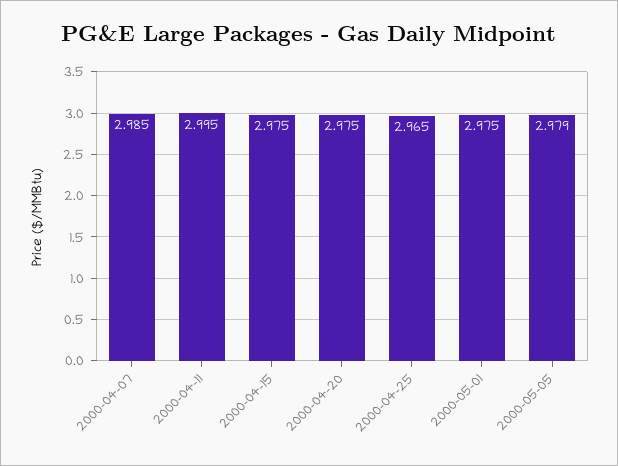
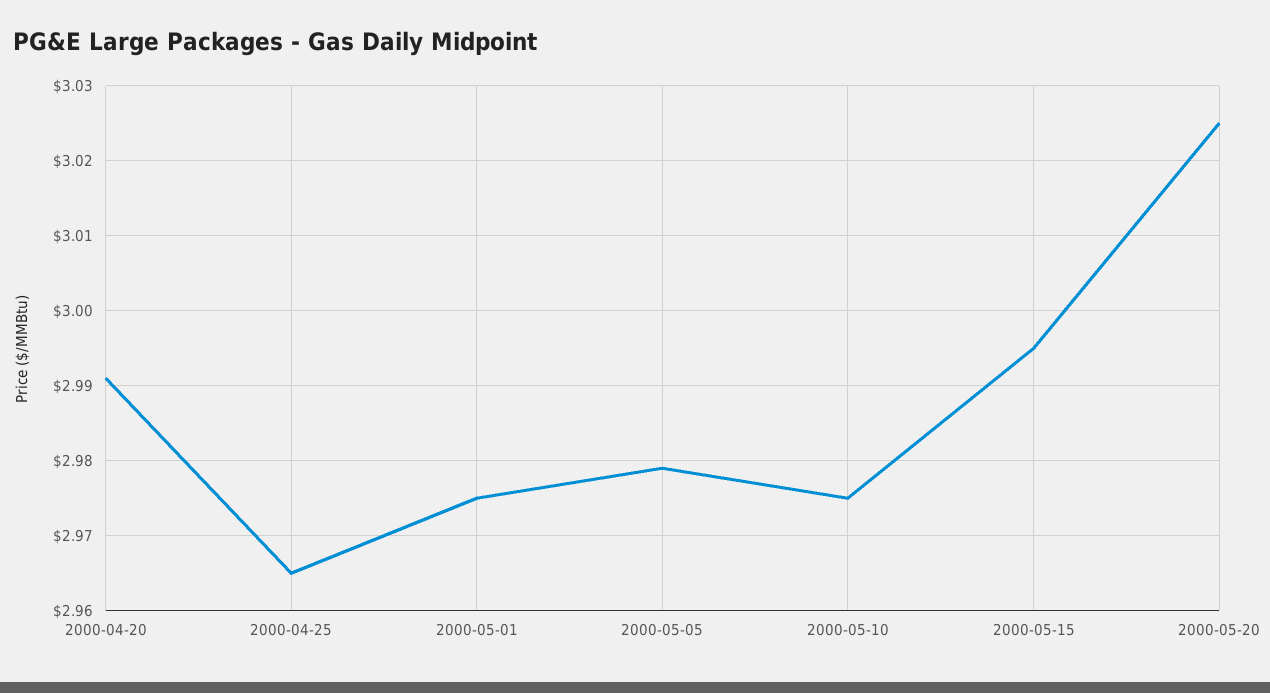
2000-04-07: 2.985 -> none
2000-04-11: 2.995 -> none
2000-04-15: 2.975 -> none
2000-04-20: 2.975 -> 2.991
2000-05-10: none -> 2.975
2000-05-15: none -> 2.995
2000-05-20: none -> 3.025

